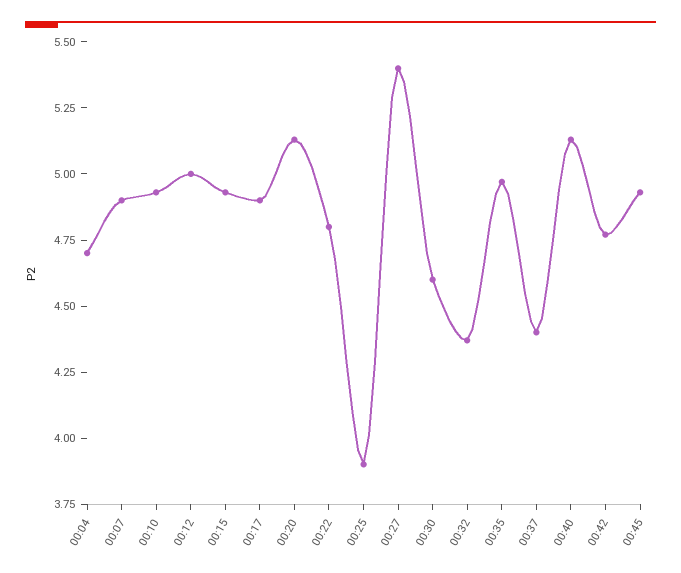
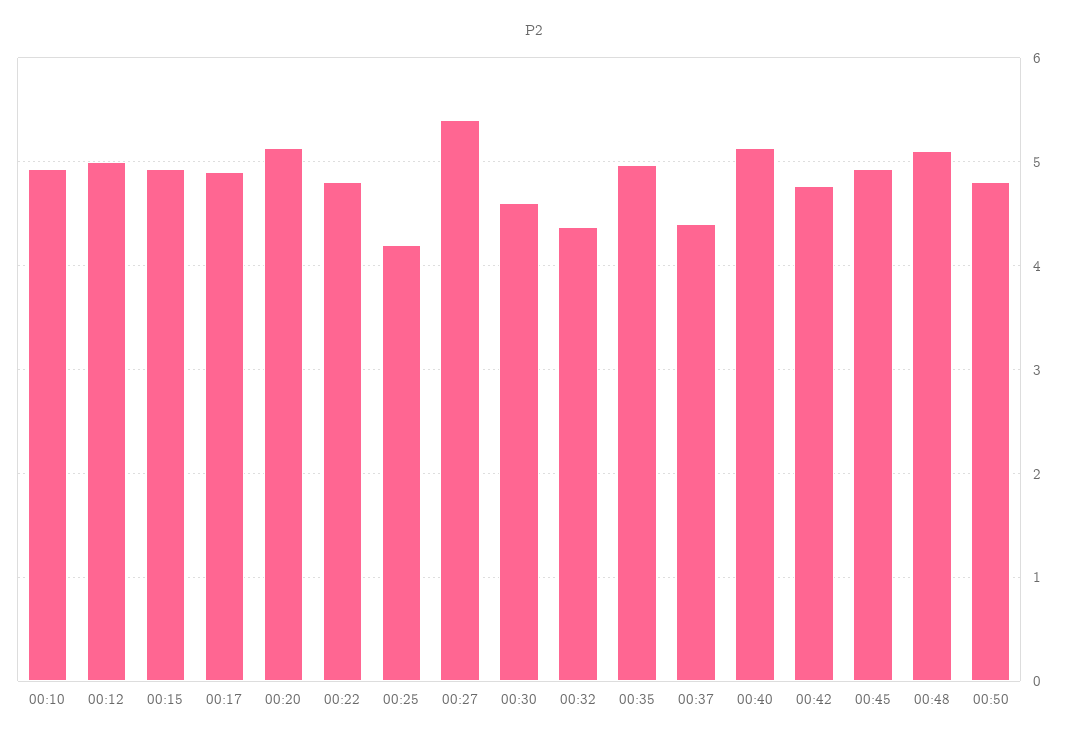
00:04: 4.7 -> none
00:07: 4.9 -> none
00:25: 3.9 -> 4.2
00:48: none -> 5.1
00:50: none -> 4.8

